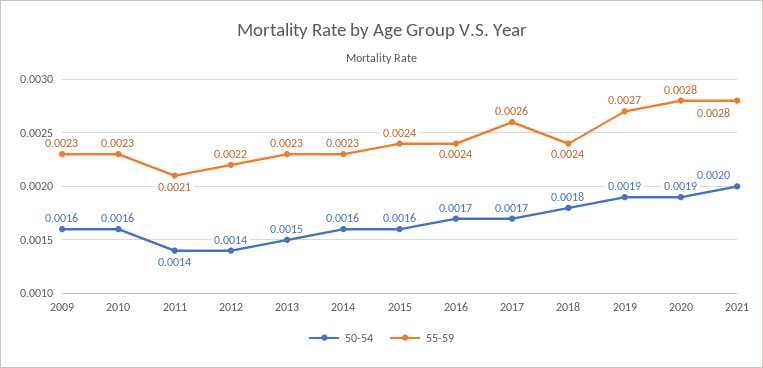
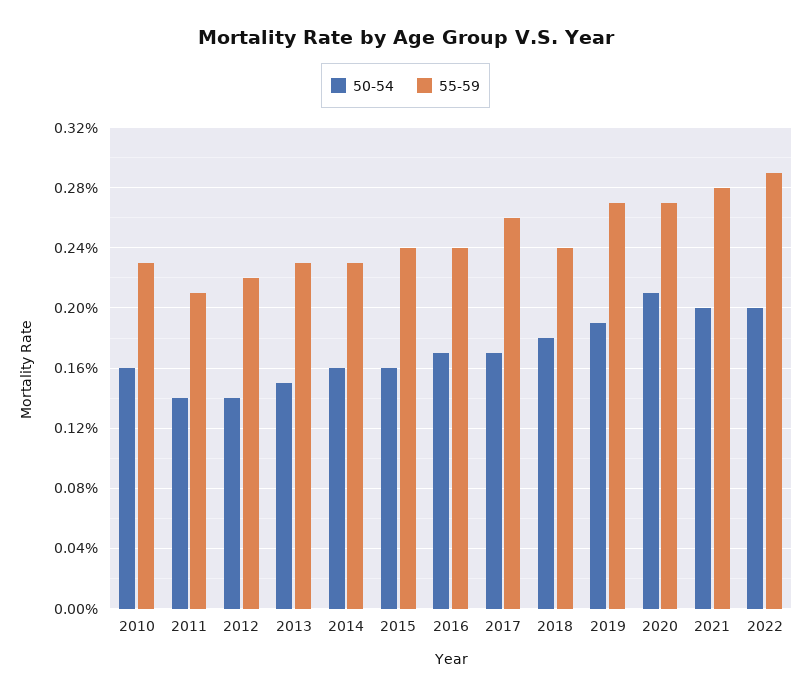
50-54, 2009: 0.0016 -> none
55-59, 2009: 0.0023 -> none
50-54, 2020: 0.0019 -> 0.0021
55-59, 2020: 0.0028 -> 0.0027
50-54, 2022: none -> 0.002
55-59, 2022: none -> 0.0029

